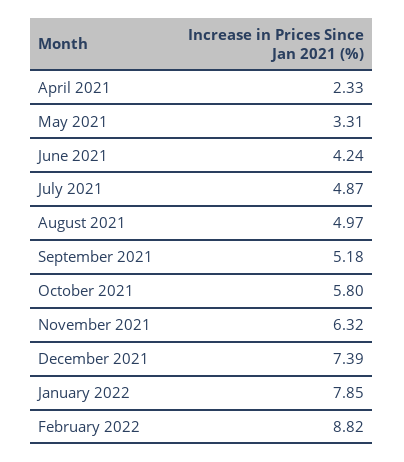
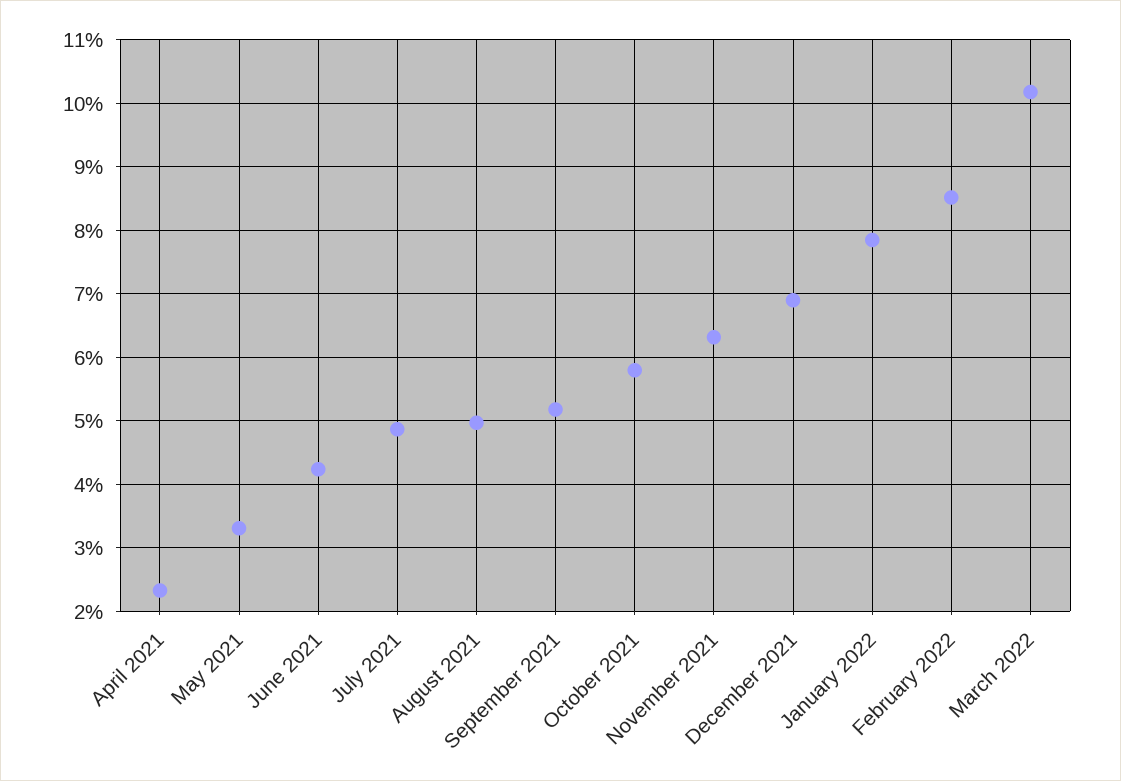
December 2021: 7.39 -> 6.9
February 2022: 8.82 -> 8.5
March 2022: none -> 10.2

